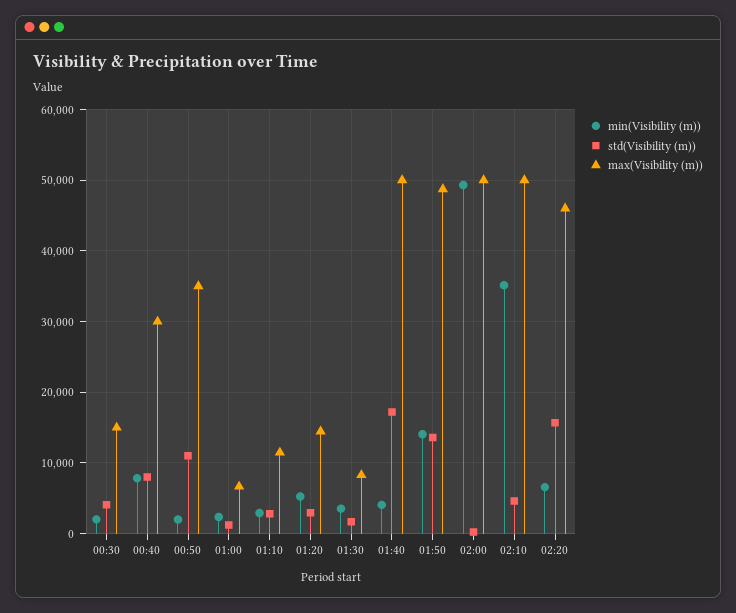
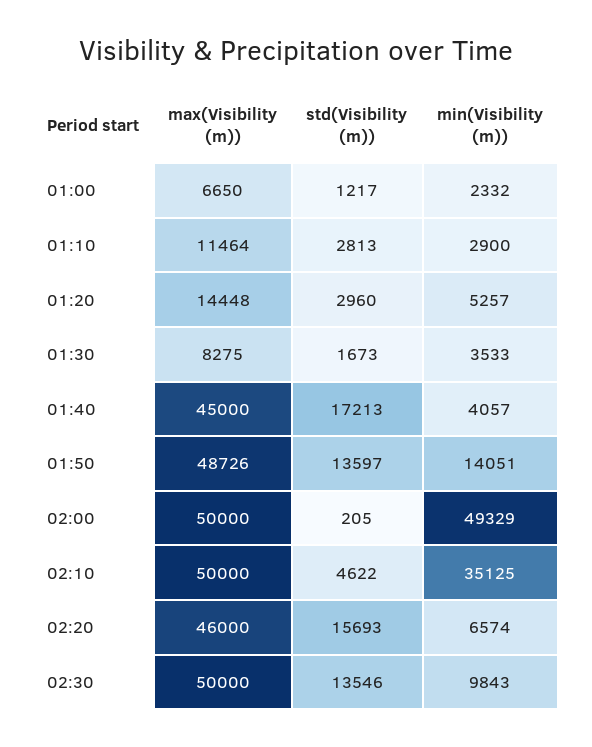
min(Visibility (m)), 00:30: 2000 -> none
std(Visibility (m)), 00:30: 4000 -> none
max(Visibility (m)), 00:30: 15000 -> none
min(Visibility (m)), 00:40: 8000 -> none
std(Visibility (m)), 00:40: 8000 -> none
max(Visibility (m)), 00:40: 30000 -> none
min(Visibility (m)), 00:50: 2000 -> none
std(Visibility (m)), 00:50: 11000 -> none
max(Visibility (m)), 00:50: 35000 -> none
max(Visibility (m)), 01:40: 50000 -> 45000
max(Visibility (m)), 02:30: none -> 50000
std(Visibility (m)), 02:30: none -> 13546
min(Visibility (m)), 02:30: none -> 9843

